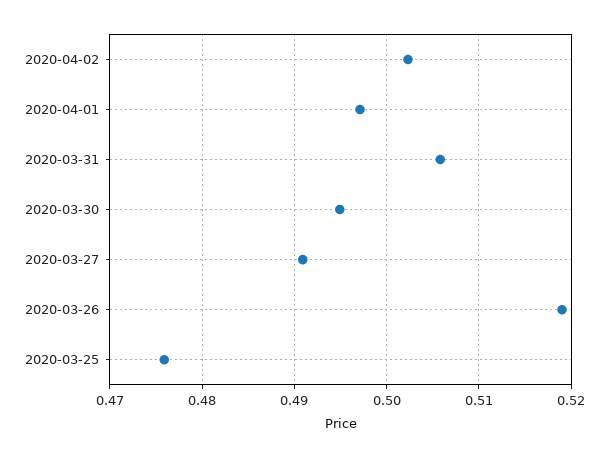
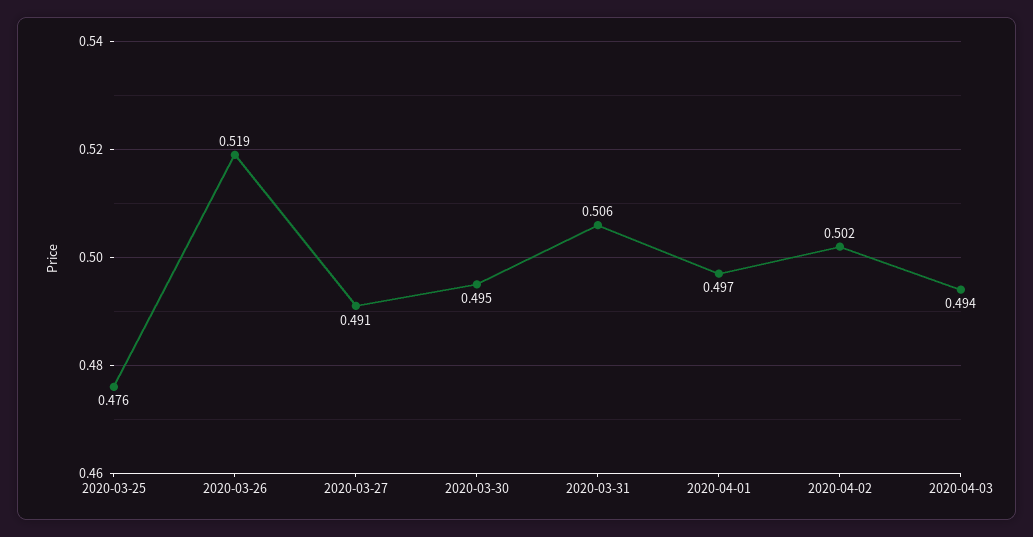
2020-04-03: none -> 0.494

